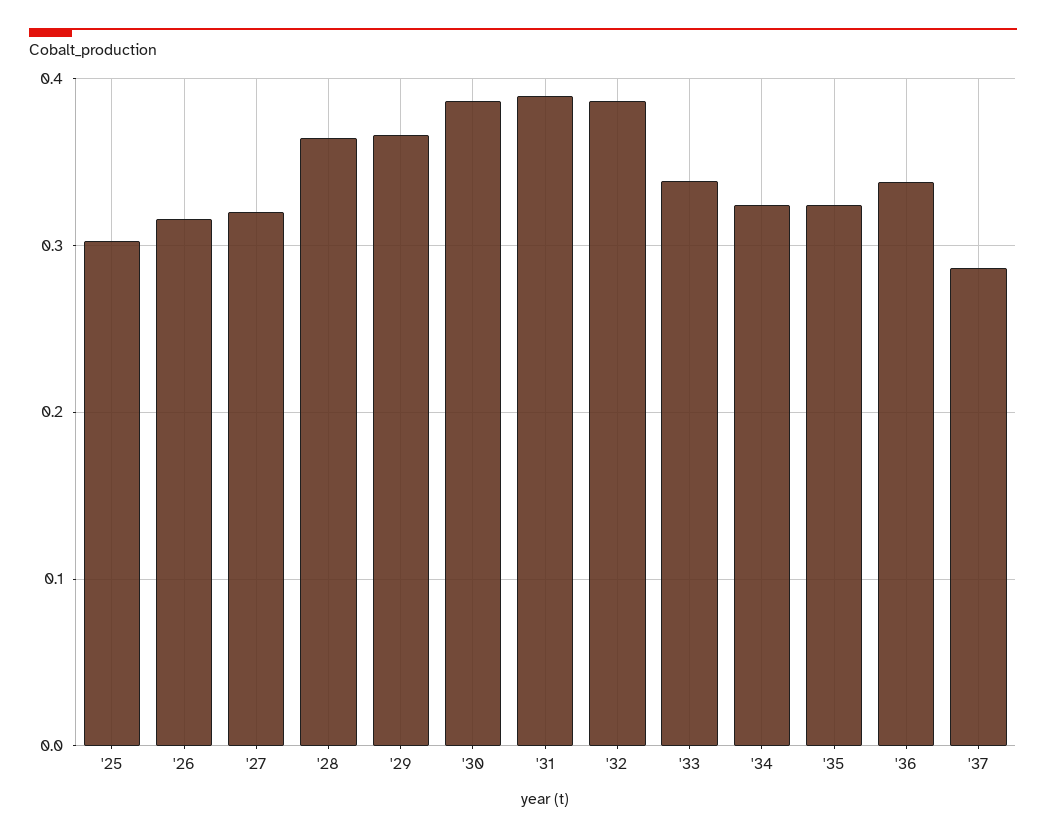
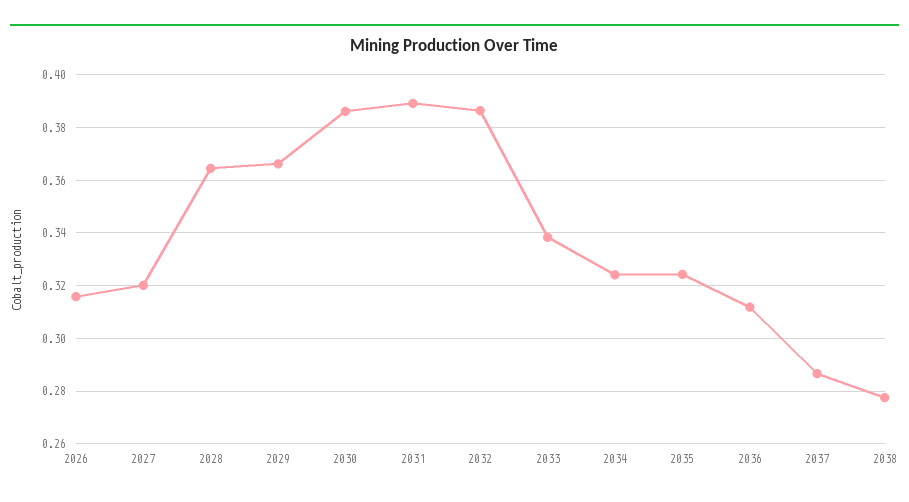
'25: 0.3 -> none
'36: 0.34 -> 0.3125
2038: none -> 0.2775

